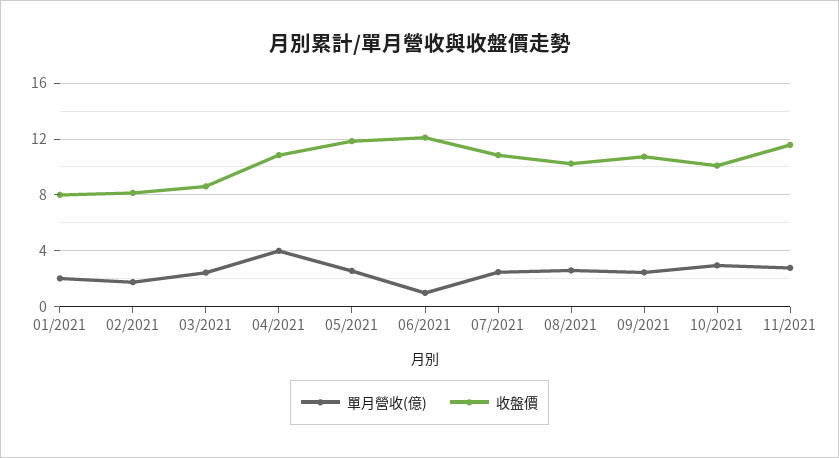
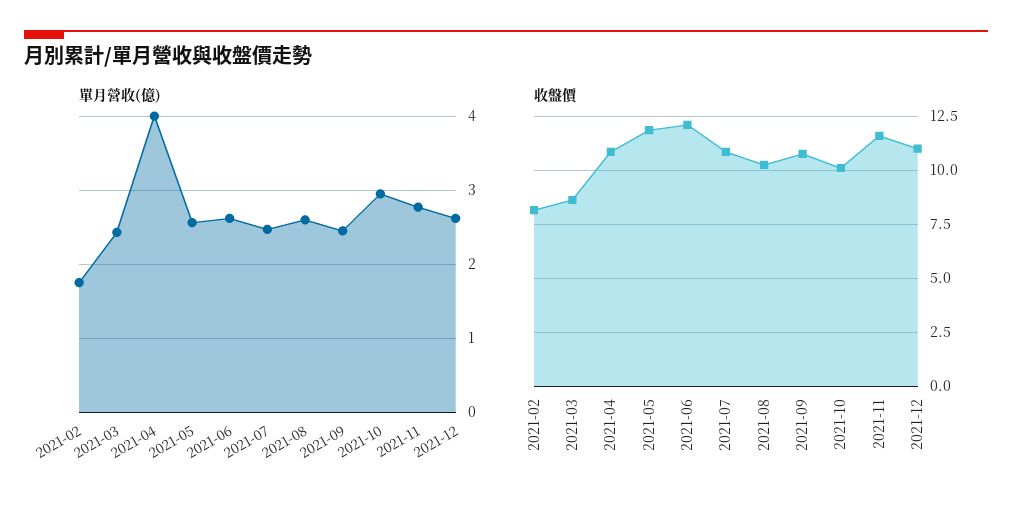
單月營收(億), 01/2021: 2 -> none
收盤價, 01/2021: 8 -> none
單月營收(億), 06/2021: 1 -> 2.6
單月營收(億), 2021-12: none -> 2.6
收盤價, 2021-12: none -> 11

